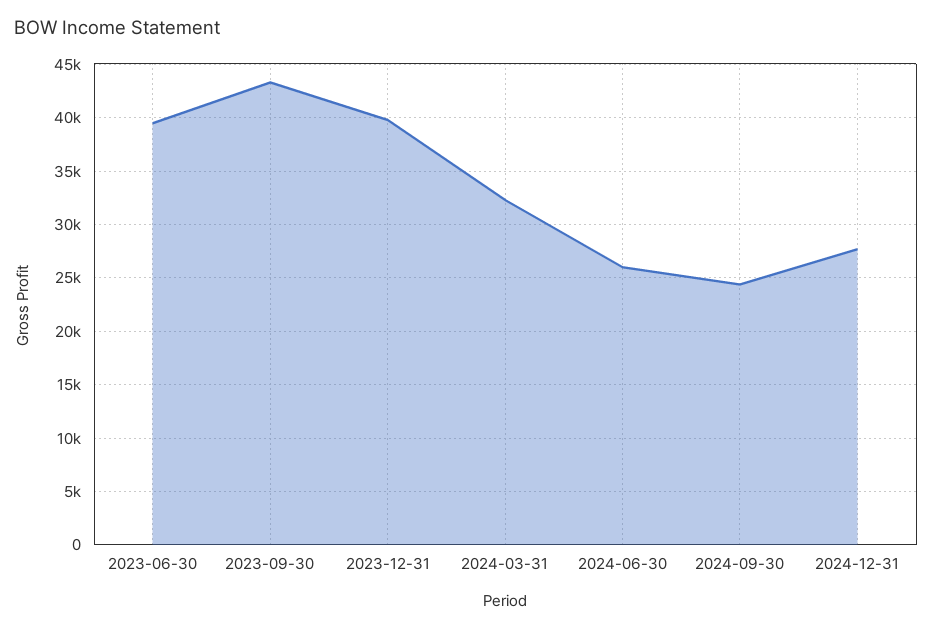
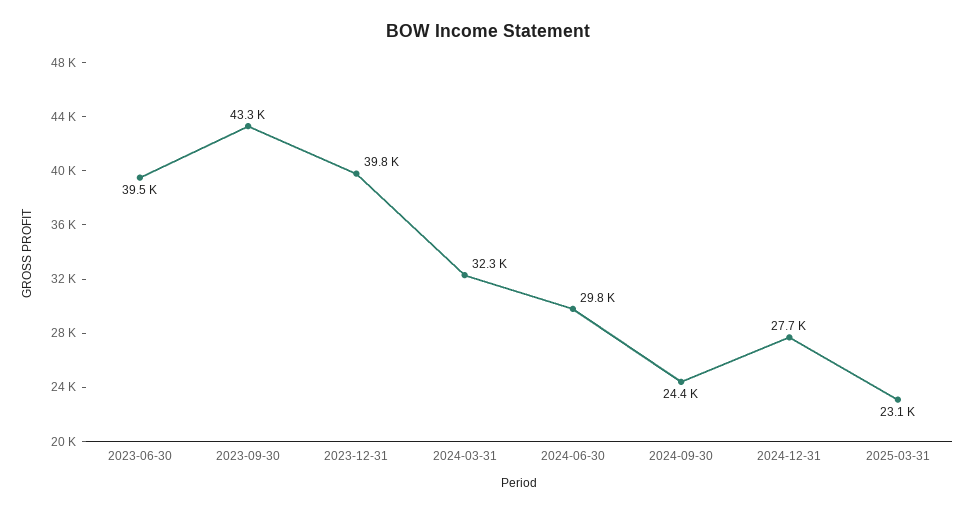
2024-06-30: 26000 -> 29800
2025-03-31: none -> 23100

